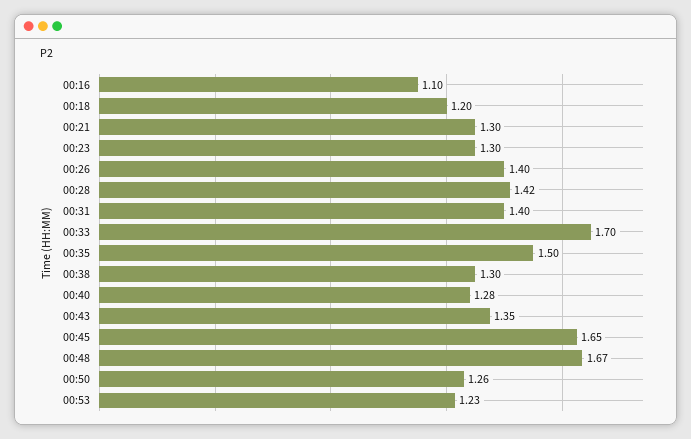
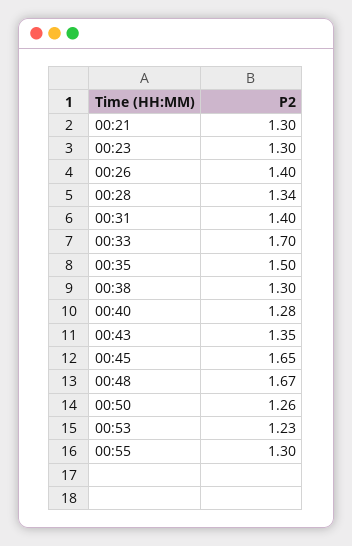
00:16: 1.1 -> none
00:18: 1.2 -> none
00:28: 1.42 -> 1.34
00:55: none -> 1.3

